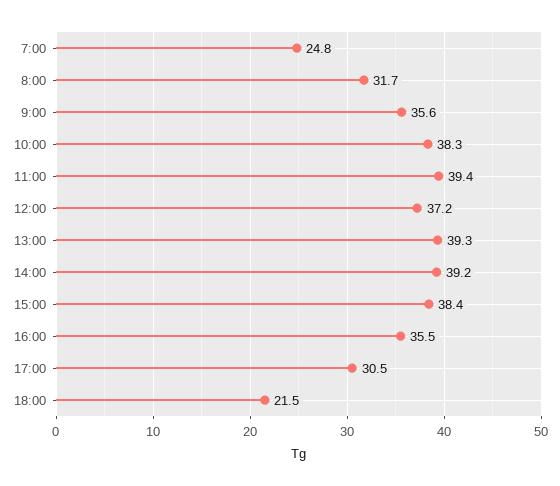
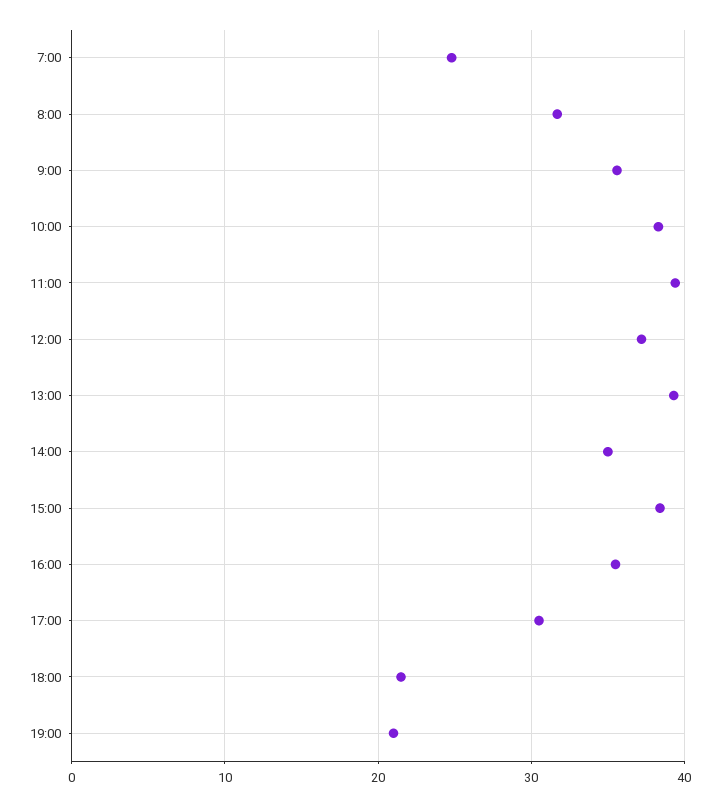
14:00: 39.2 -> 35
19:00: none -> 21

